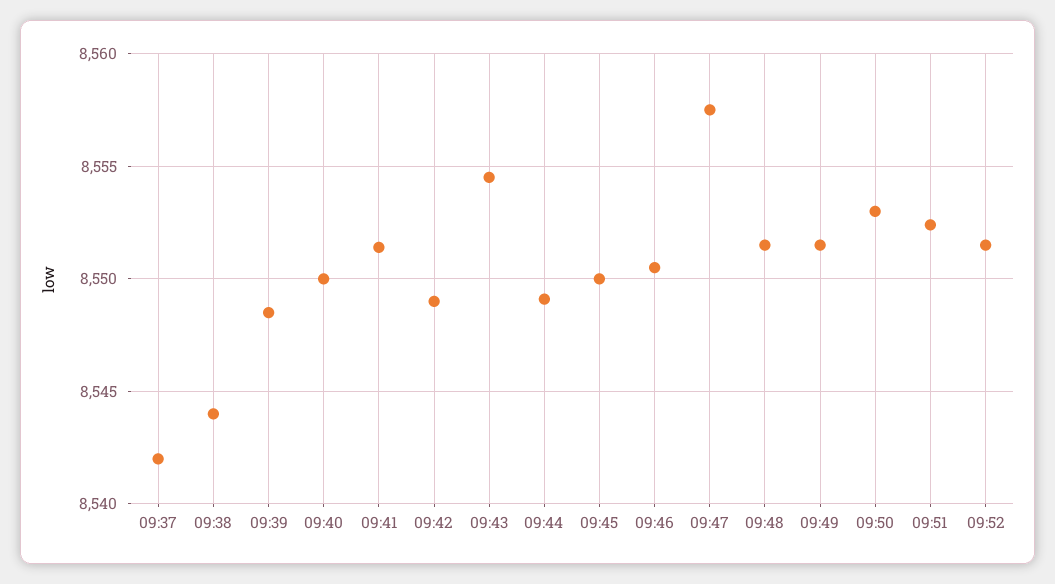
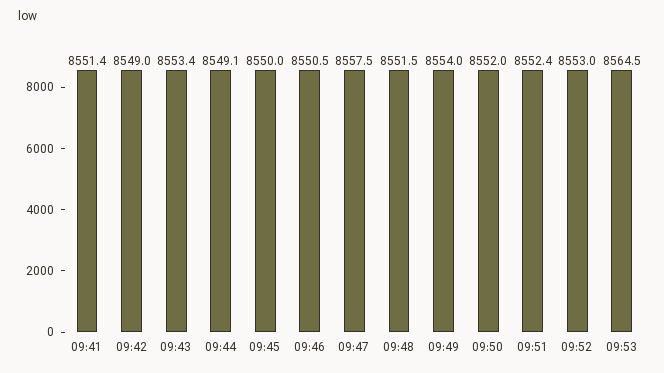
09:37: 8542 -> none
09:38: 8544 -> none
09:39: 8548.5 -> none
09:40: 8550 -> none
09:43: 8554.5 -> 8553.4
09:49: 8551.5 -> 8554
09:50: 8553 -> 8552
09:52: 8551.5 -> 8553
09:53: none -> 8564.5

